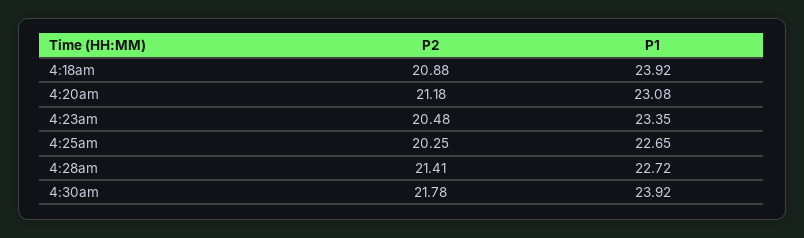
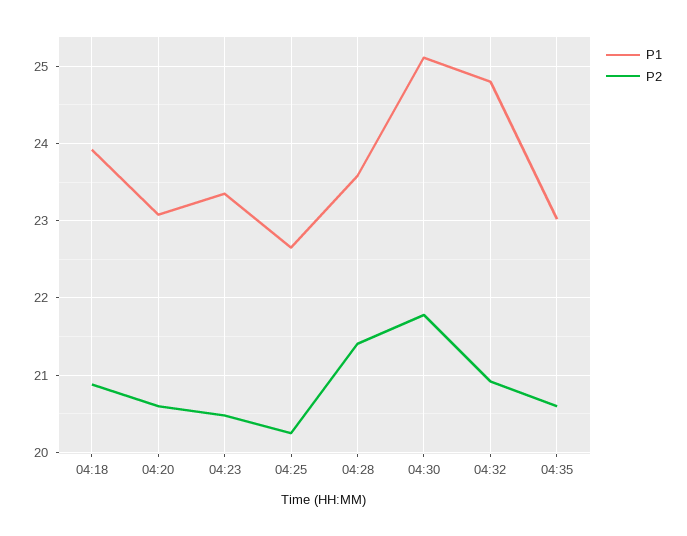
P2, 4:20am: 21.18 -> 20.6
P1, 4:28am: 22.72 -> 23.6
P1, 4:30am: 23.92 -> 25.1
P1, 04:32: none -> 24.8
P2, 04:32: none -> 20.9
P1, 04:35: none -> 23
P2, 04:35: none -> 20.6

